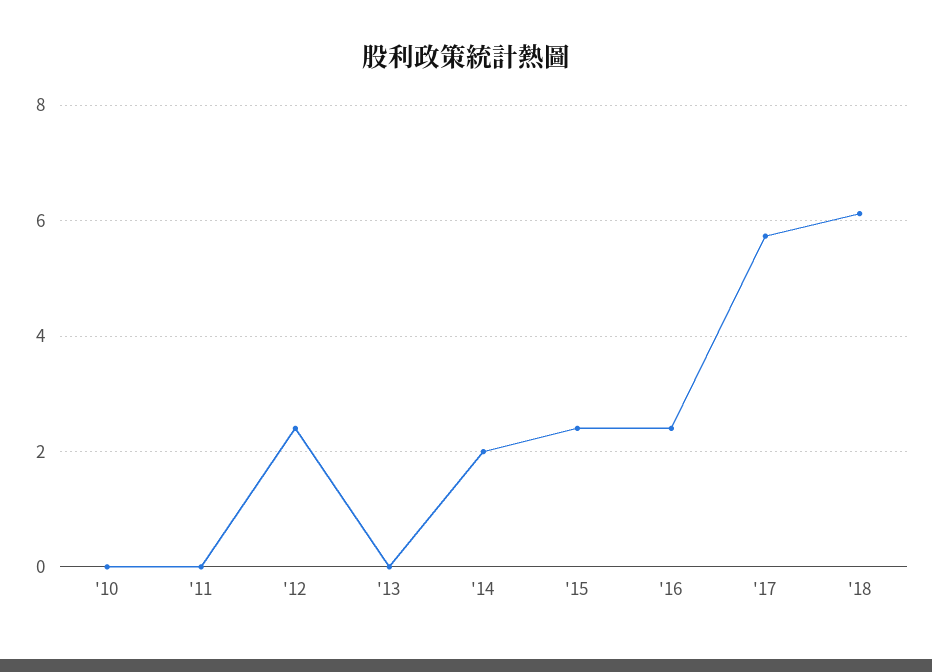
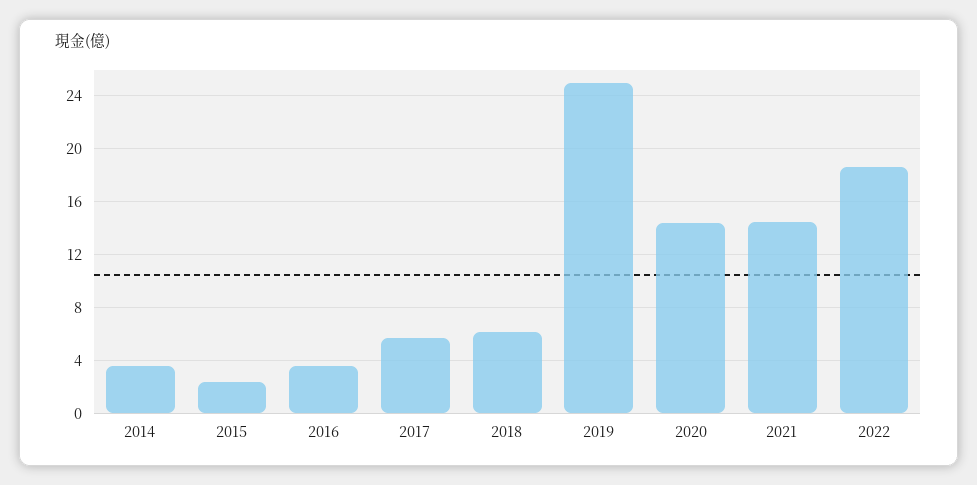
'10: 0 -> none
'11: 0 -> none
'12: 2.4 -> none
'13: 0 -> none
'14: 2 -> 3.5
'16: 2.4 -> 3.5
2019: none -> 25
2020: none -> 14.5
2021: none -> 14.5
2022: none -> 18.5

